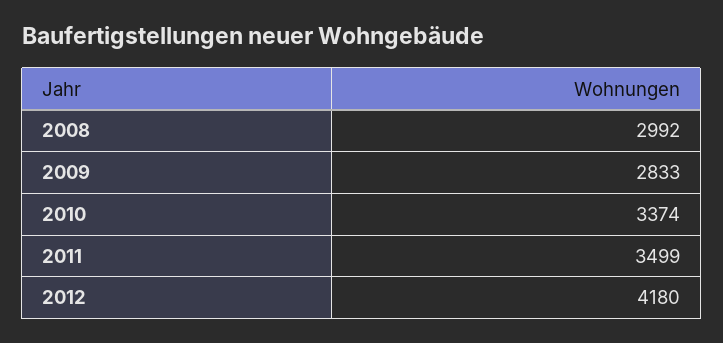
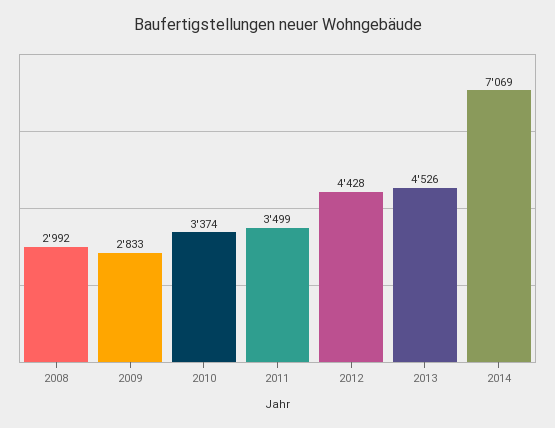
2012: 4180 -> 4428
2013: none -> 4526
2014: none -> 7069

